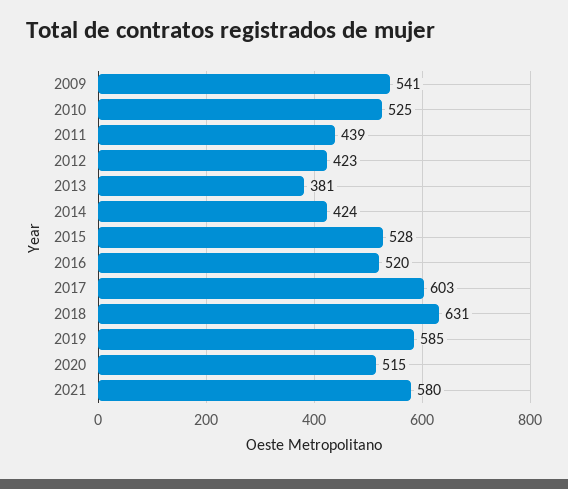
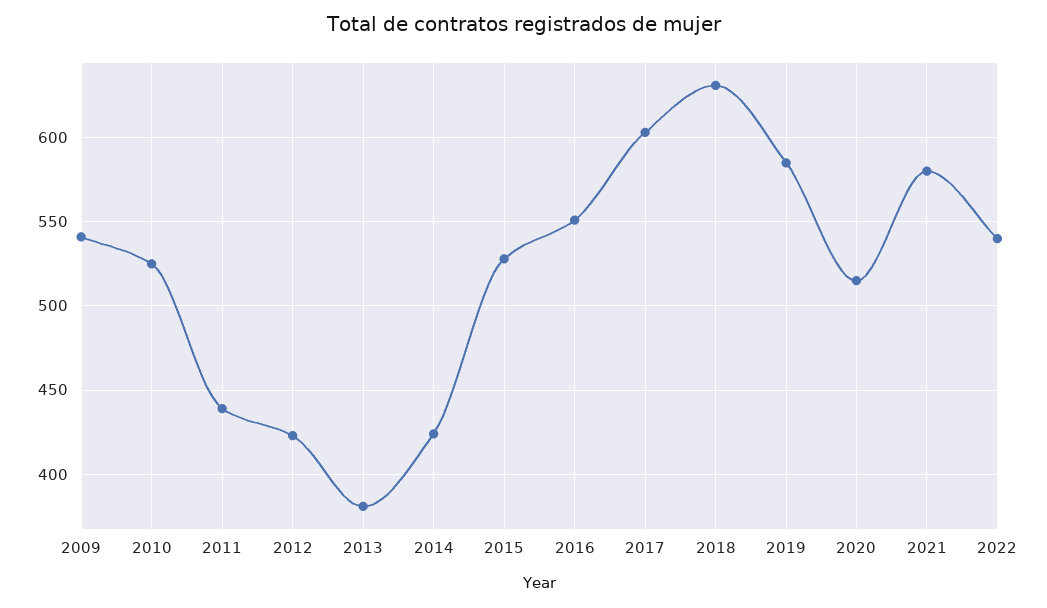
2016: 520 -> 550
2022: none -> 540

